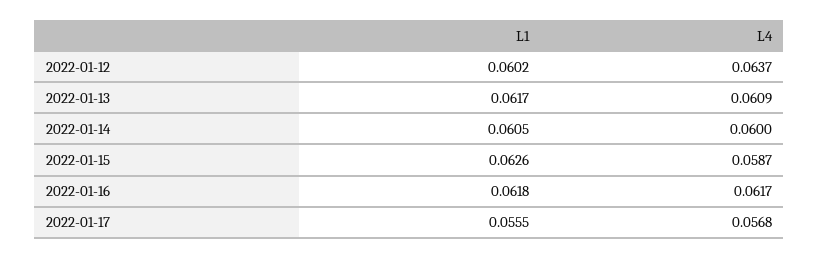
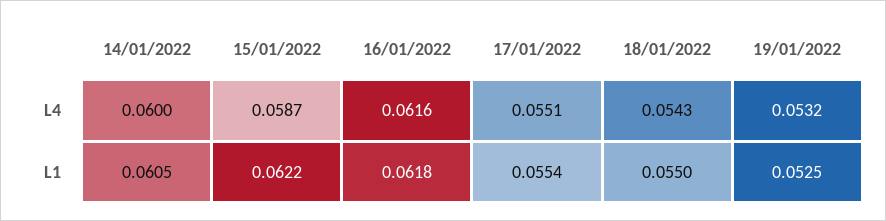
L1, 2022-01-12: 0.0602 -> none
L4, 2022-01-12: 0.0637 -> none
L1, 2022-01-13: 0.0617 -> none
L4, 2022-01-13: 0.0609 -> none
L1, 2022-01-15: 0.0626 -> 0.0622
L4, 2022-01-16: 0.0617 -> 0.0616
L1, 2022-01-17: 0.0555 -> 0.0554
L4, 2022-01-17: 0.0568 -> 0.0551
L4, 18/01/2022: none -> 0.0543
L4, 19/01/2022: none -> 0.0532
L1, 18/01/2022: none -> 0.055
L1, 19/01/2022: none -> 0.0525

